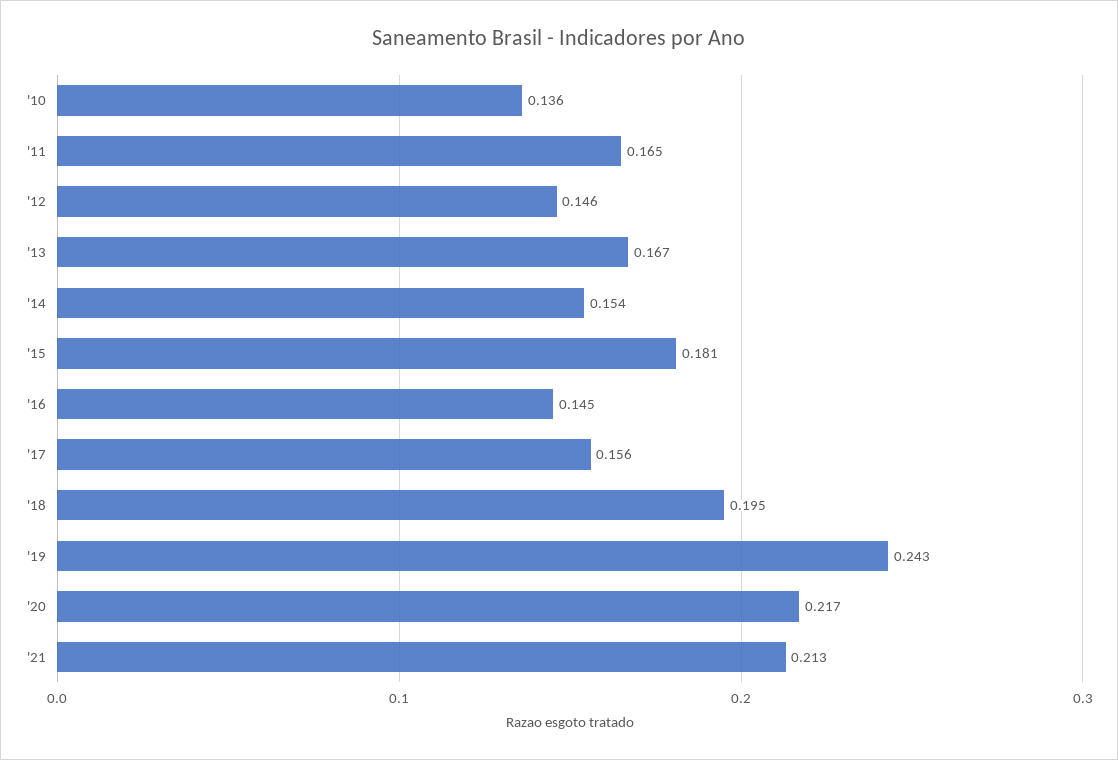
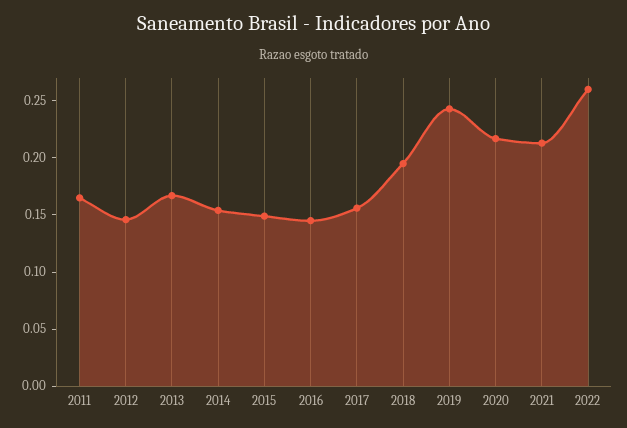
'10: 0.136 -> none
'15: 0.181 -> 0.15
2022: none -> 0.26

